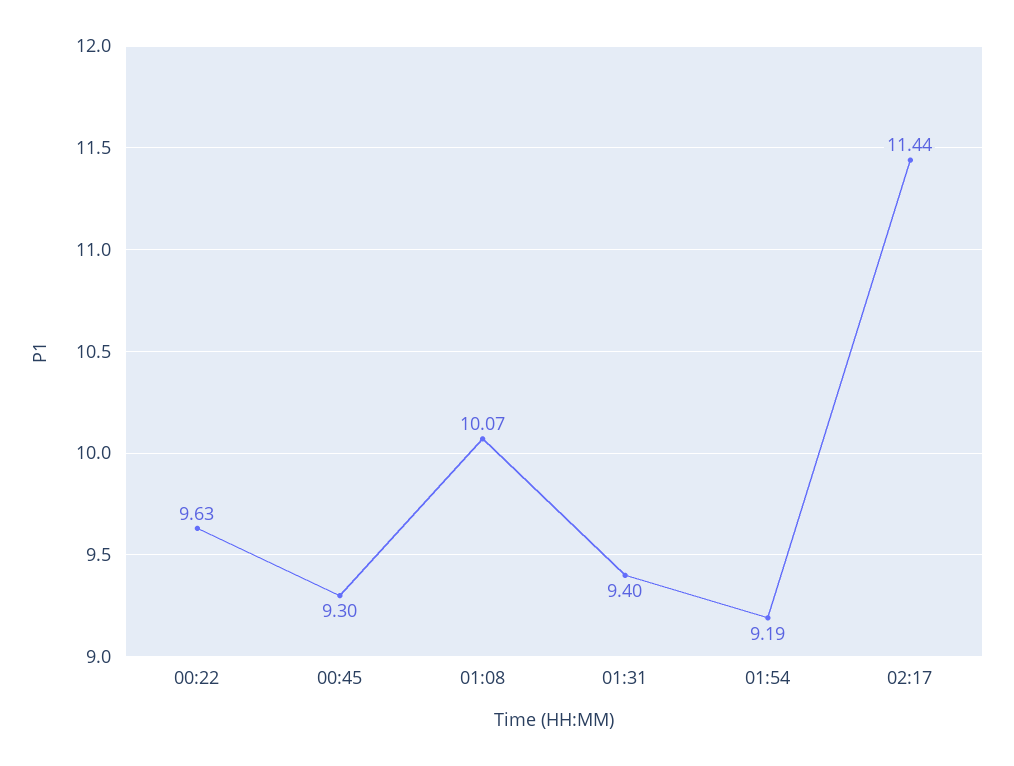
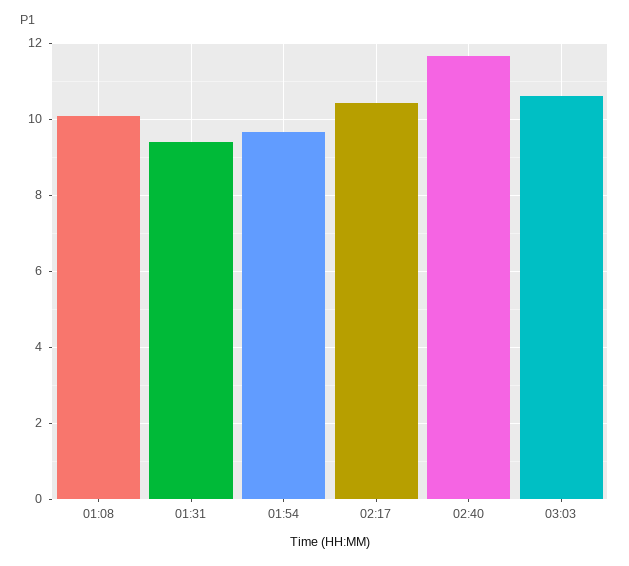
00:22: 9.63 -> none
00:45: 9.3 -> none
01:54: 9.19 -> 9.6
02:17: 11.44 -> 10.4
02:40: none -> 11.6
03:03: none -> 10.6

